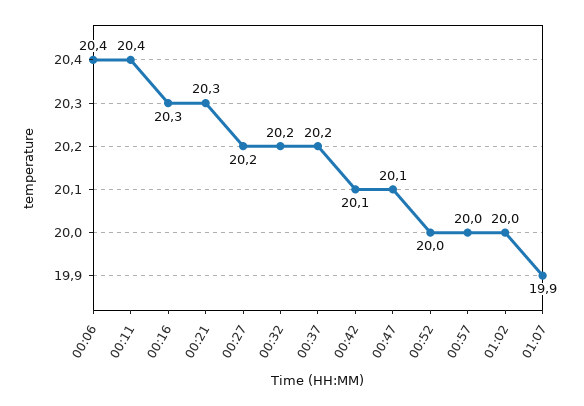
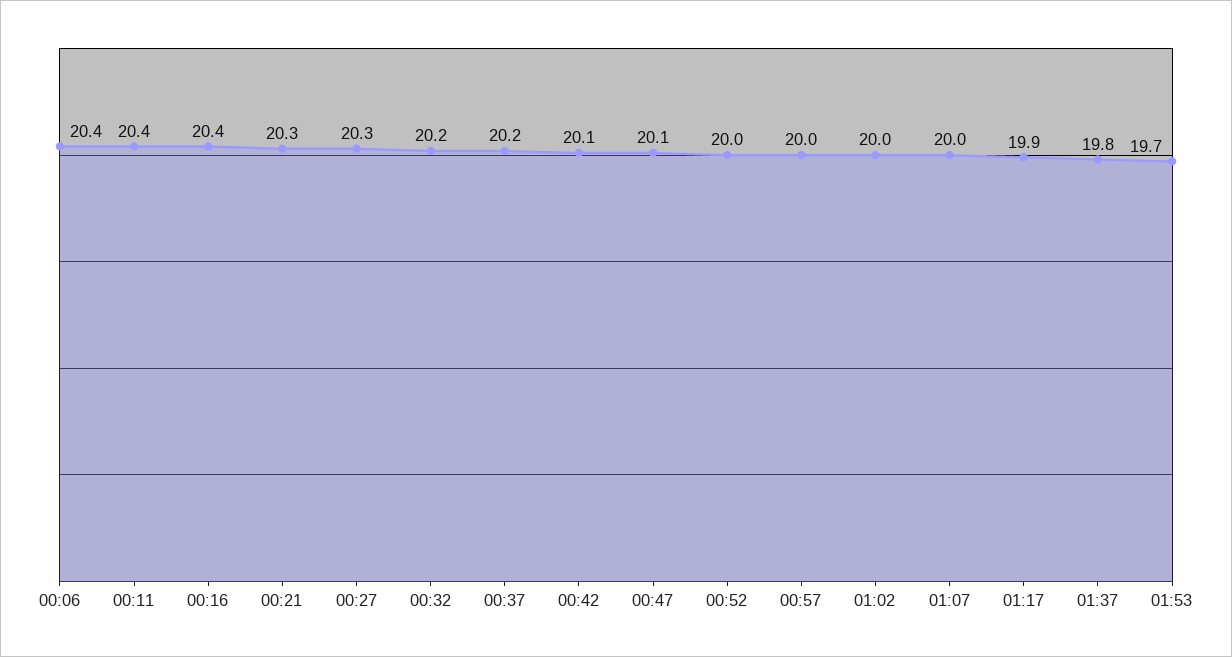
00:16: 20.3 -> 20.4
00:27: 20.2 -> 20.3
01:07: 19.9 -> 20
01:17: none -> 19.9
01:37: none -> 19.8
01:53: none -> 19.7

